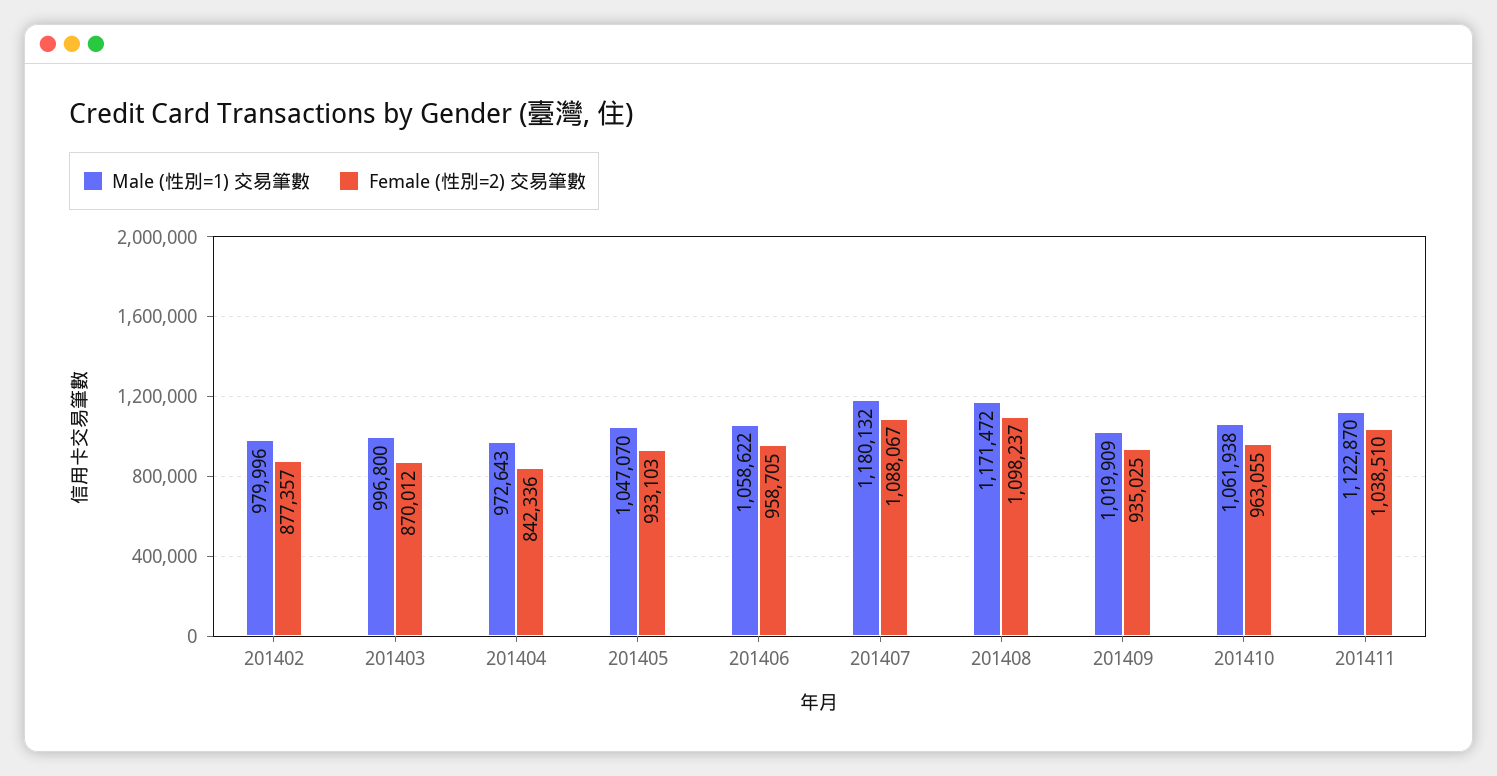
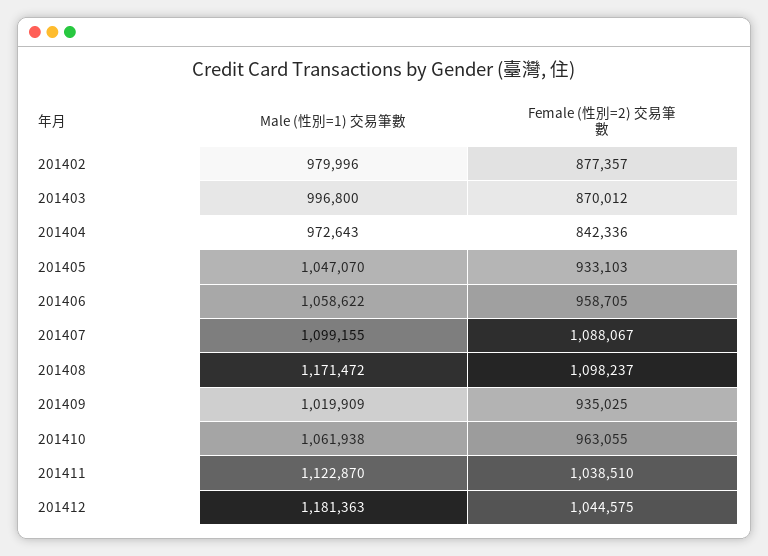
Male (性別=1) 交易筆數, 201407: 1180132 -> 1099155
Male (性別=1) 交易筆數, 201412: none -> 1181363
Female (性別=2) 交易筆數, 201412: none -> 1044575

